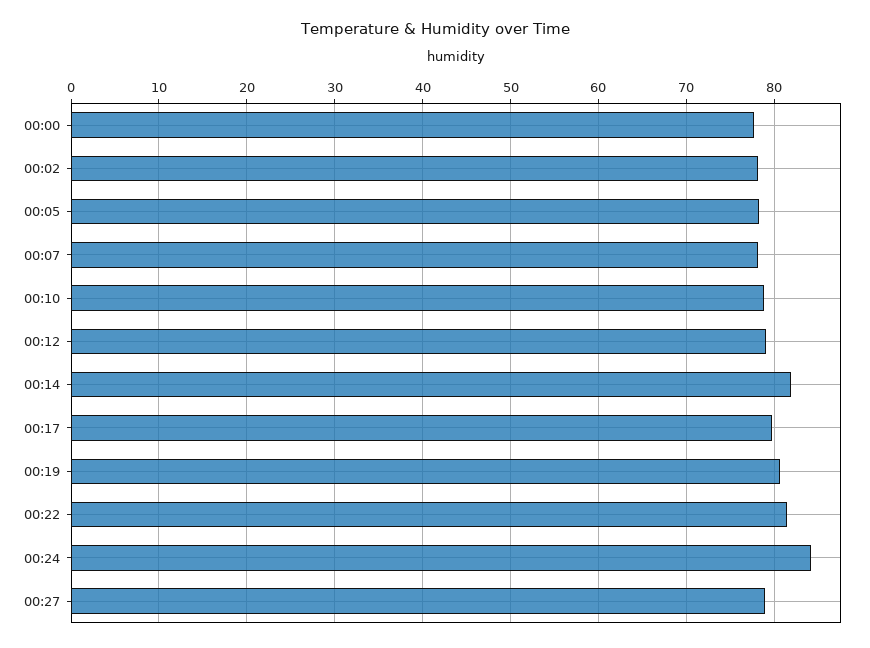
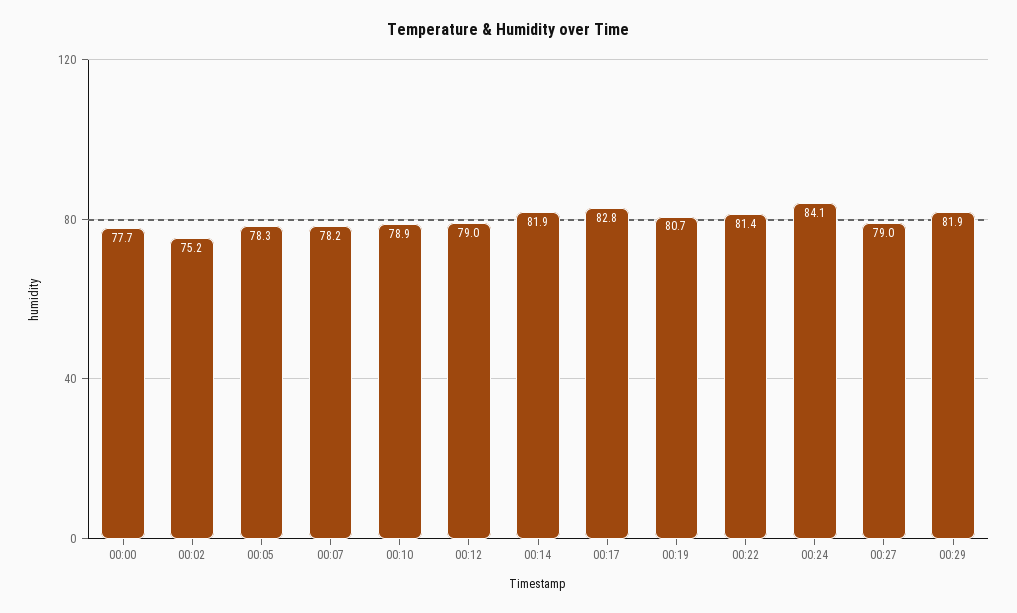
00:02: 78 -> 75.2
00:17: 80 -> 82.8
00:29: none -> 81.9

